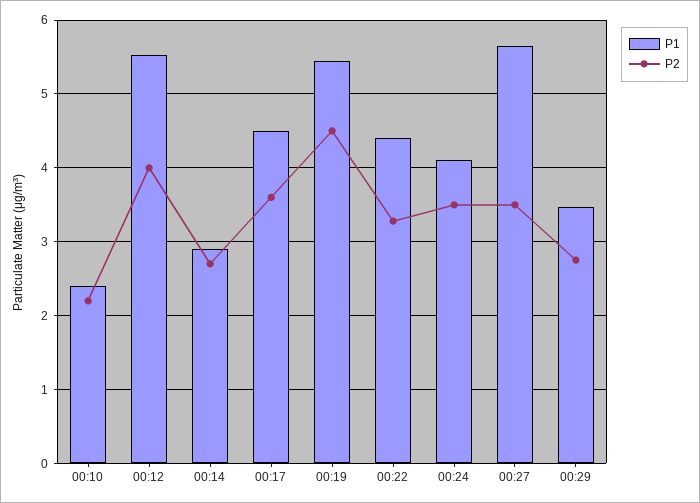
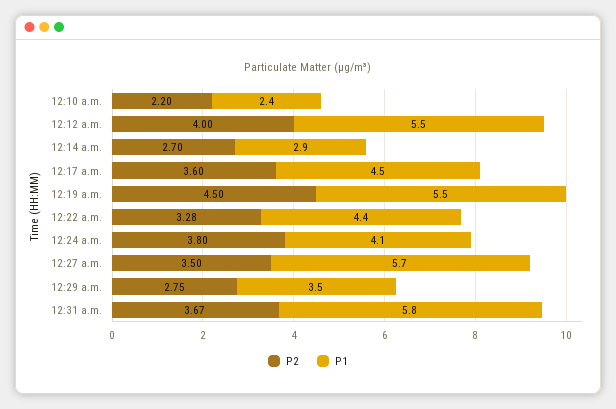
P2, 00:24: 3.5 -> 3.8
P2, 12:31 a.m.: none -> 3.67
P1, 12:31 a.m.: none -> 5.8

